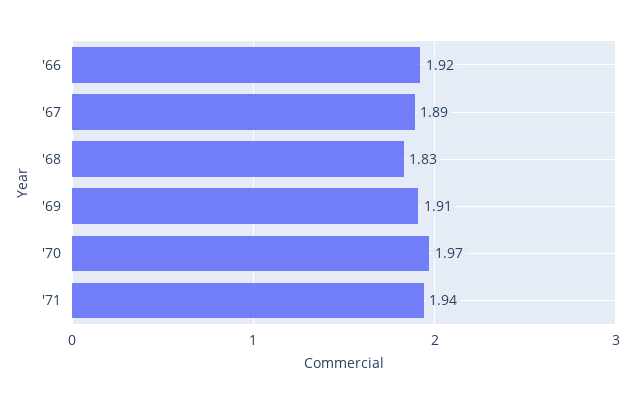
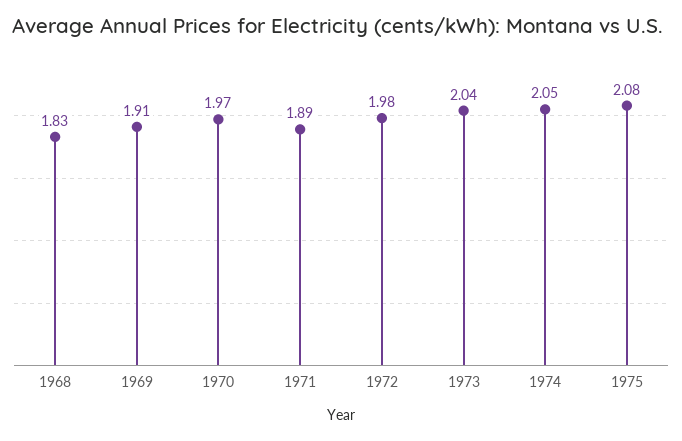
'66: 1.92 -> none
'67: 1.89 -> none
'71: 1.94 -> 1.89
1972: none -> 1.98
1973: none -> 2.04
1974: none -> 2.05
1975: none -> 2.08

